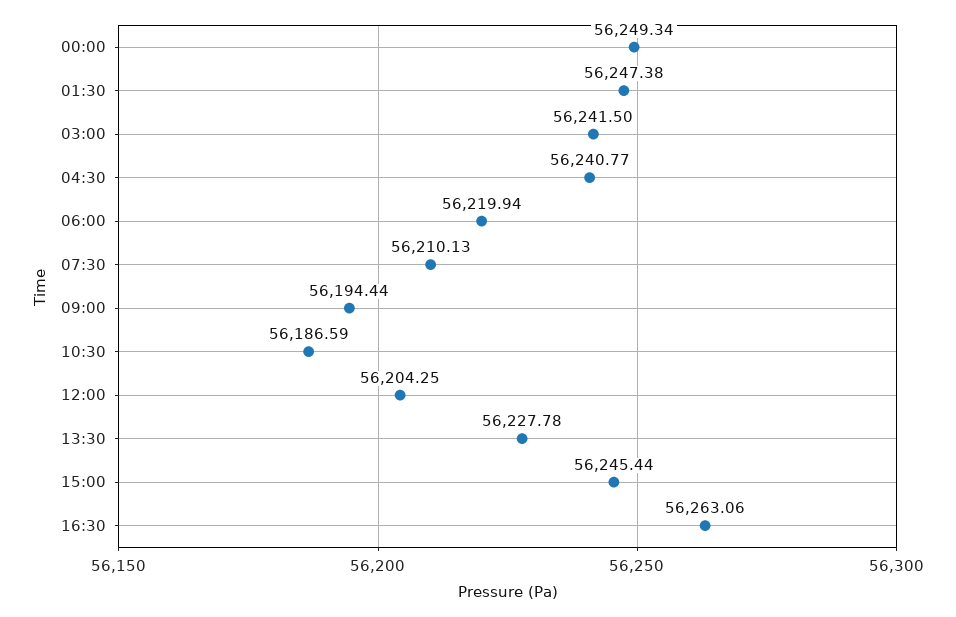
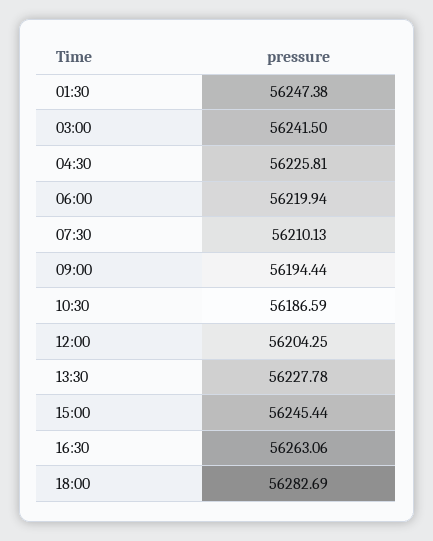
00:00: 56249.34 -> none
04:30: 56240.77 -> 56225.81
18:00: none -> 56282.69

